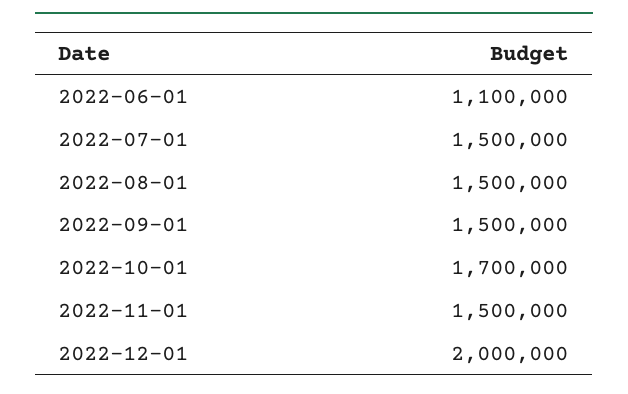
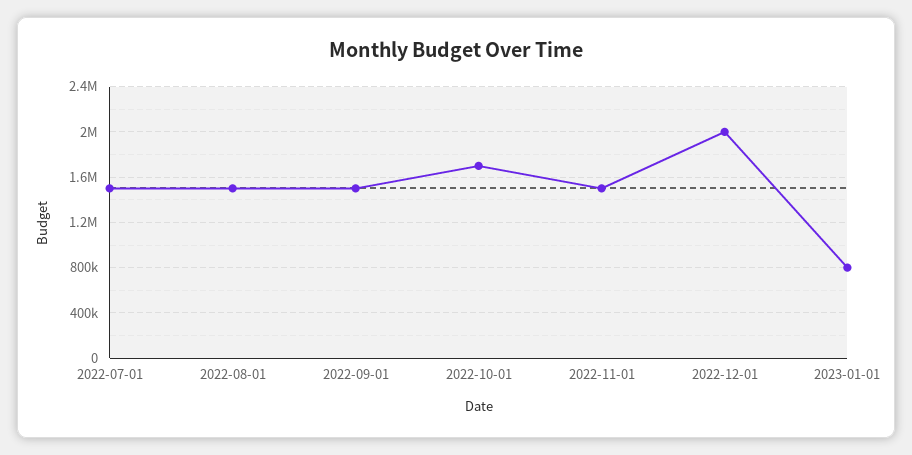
2022-06-01: 1100000 -> none
2023-01-01: none -> 800000

